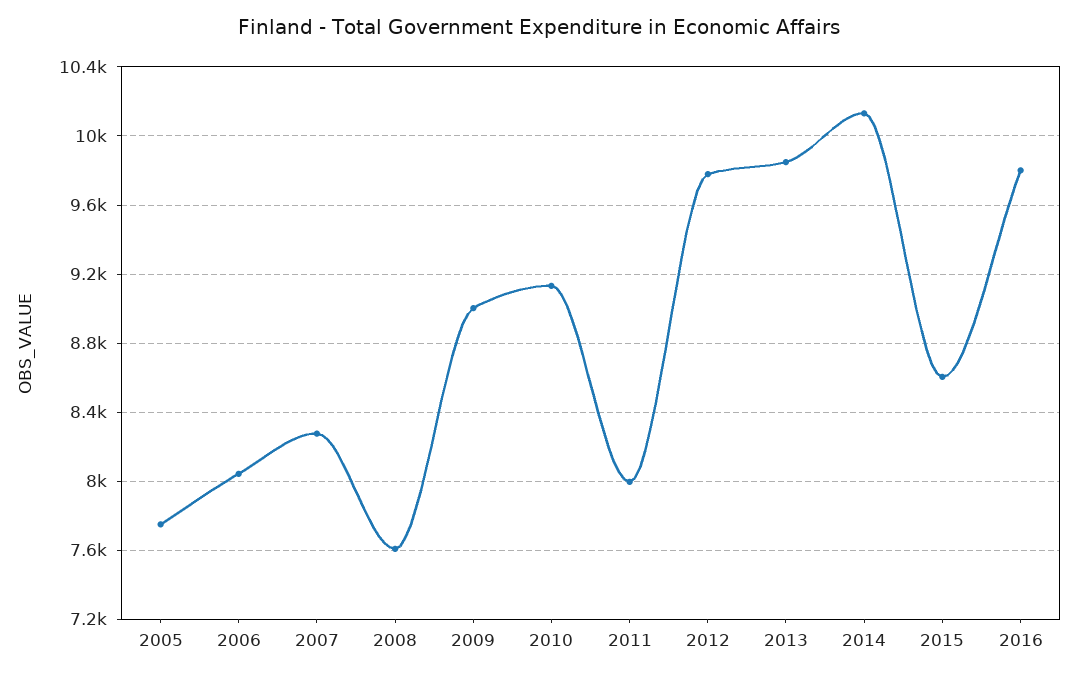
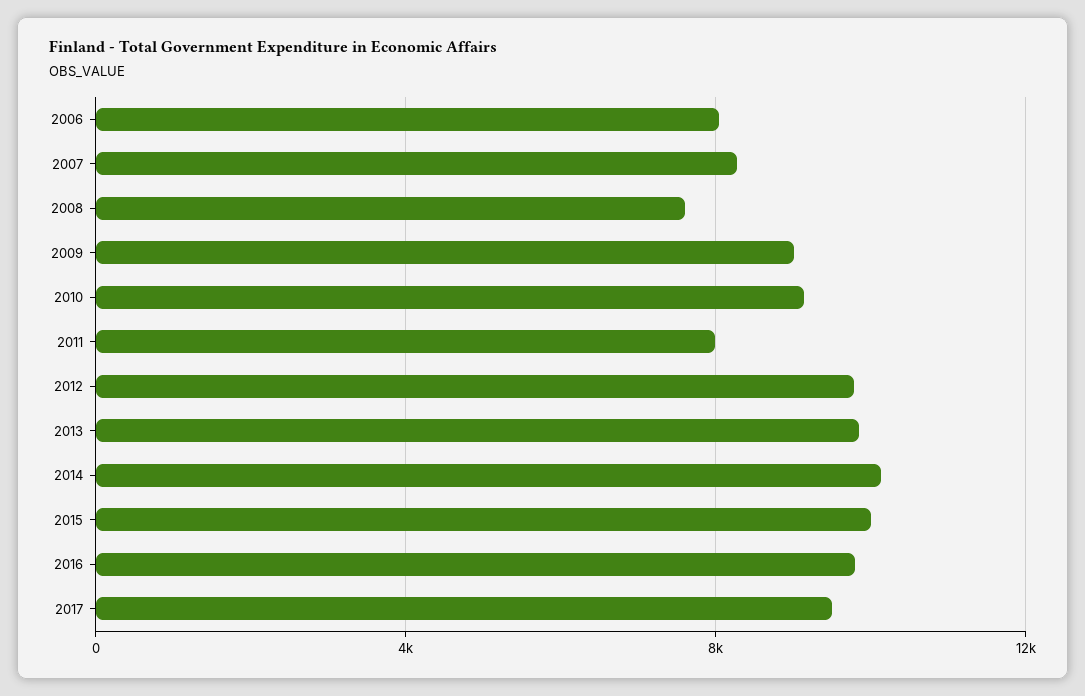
2005: 7750 -> none
2015: 8600 -> 10000
2017: none -> 9500

